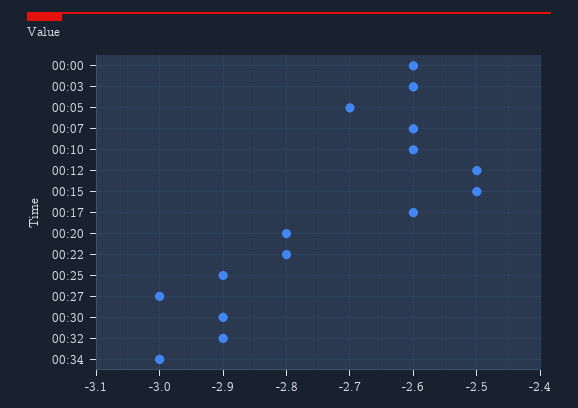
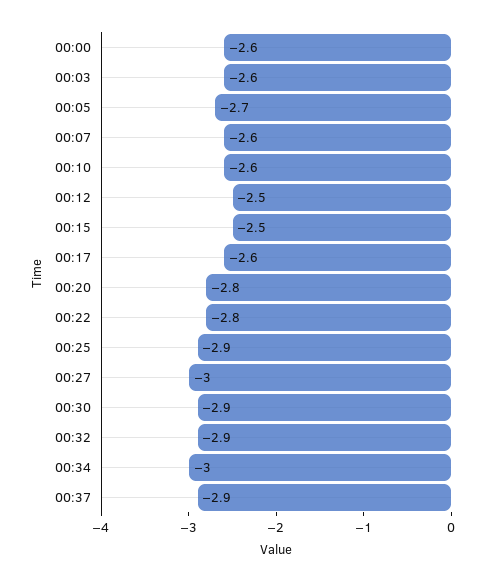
00:37: none -> -2.9

